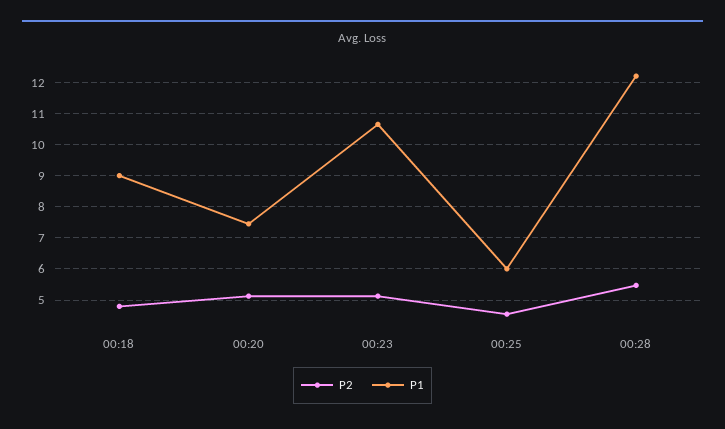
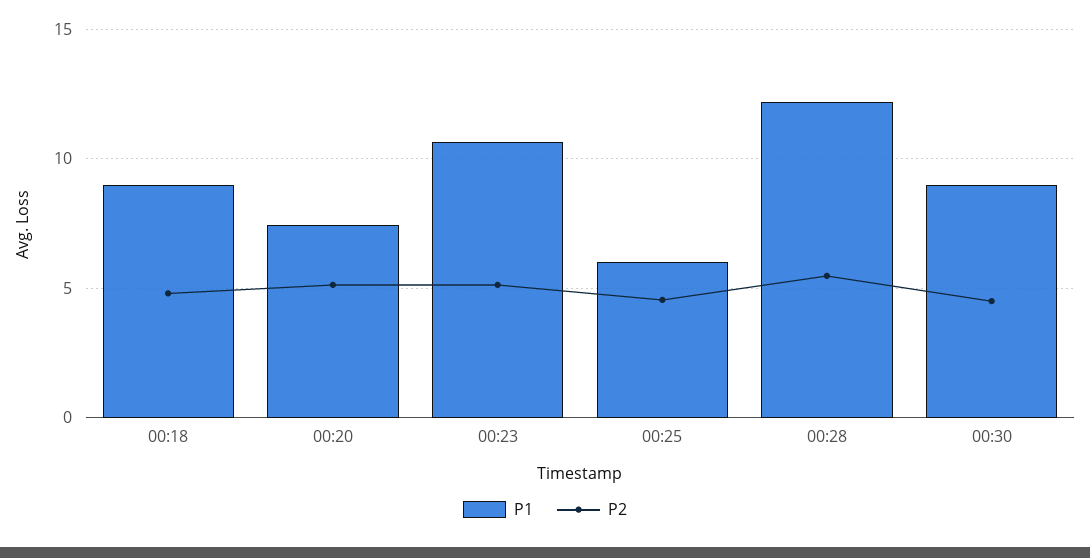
P1, 00:30: none -> 9
P2, 00:30: none -> 4.5

